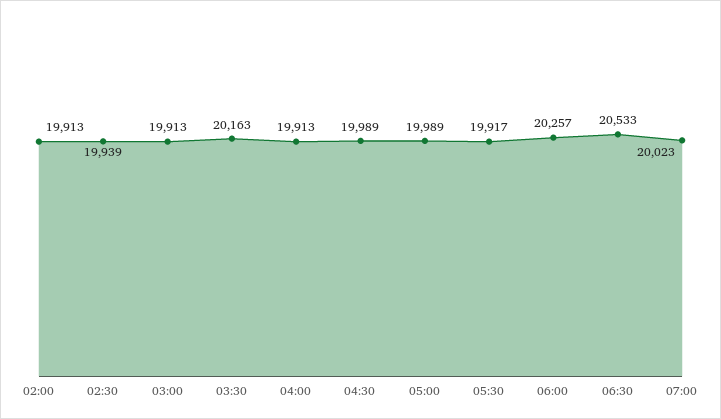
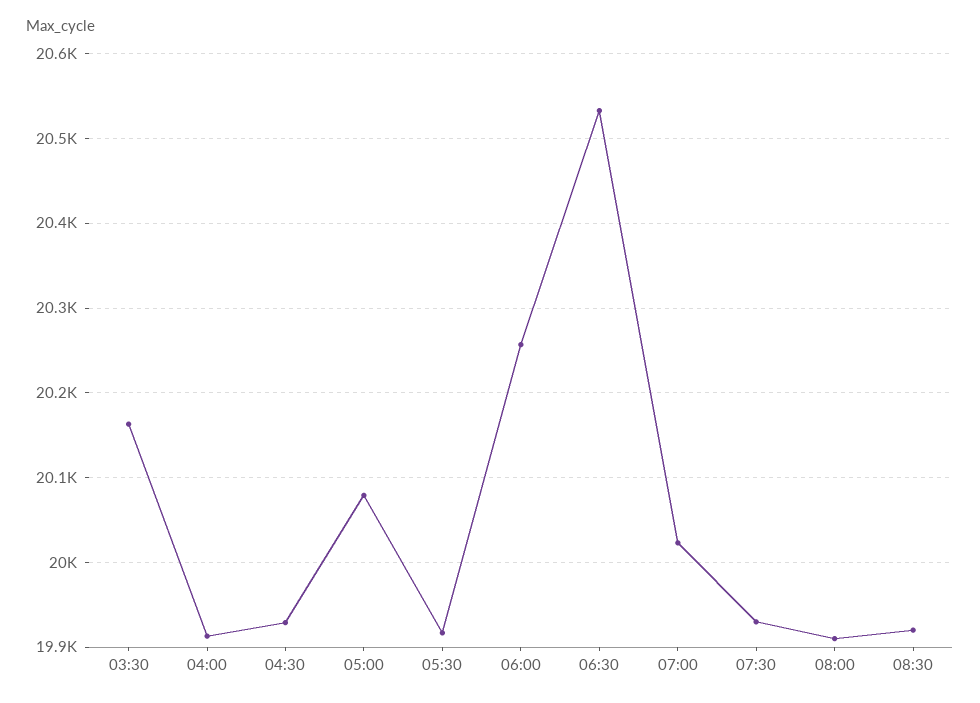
02:00: 19913 -> none
02:30: 19939 -> none
03:00: 19913 -> none
04:30: 19989 -> 19930
05:00: 19989 -> 20080
07:30: none -> 19930
08:00: none -> 19910
08:30: none -> 19920

